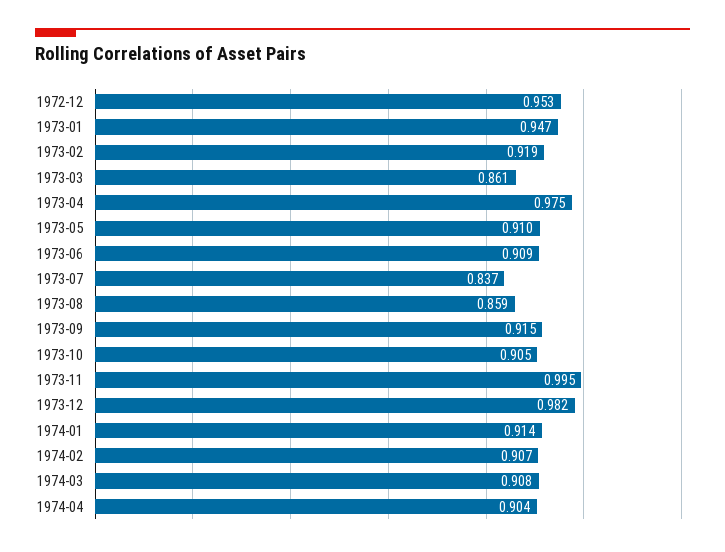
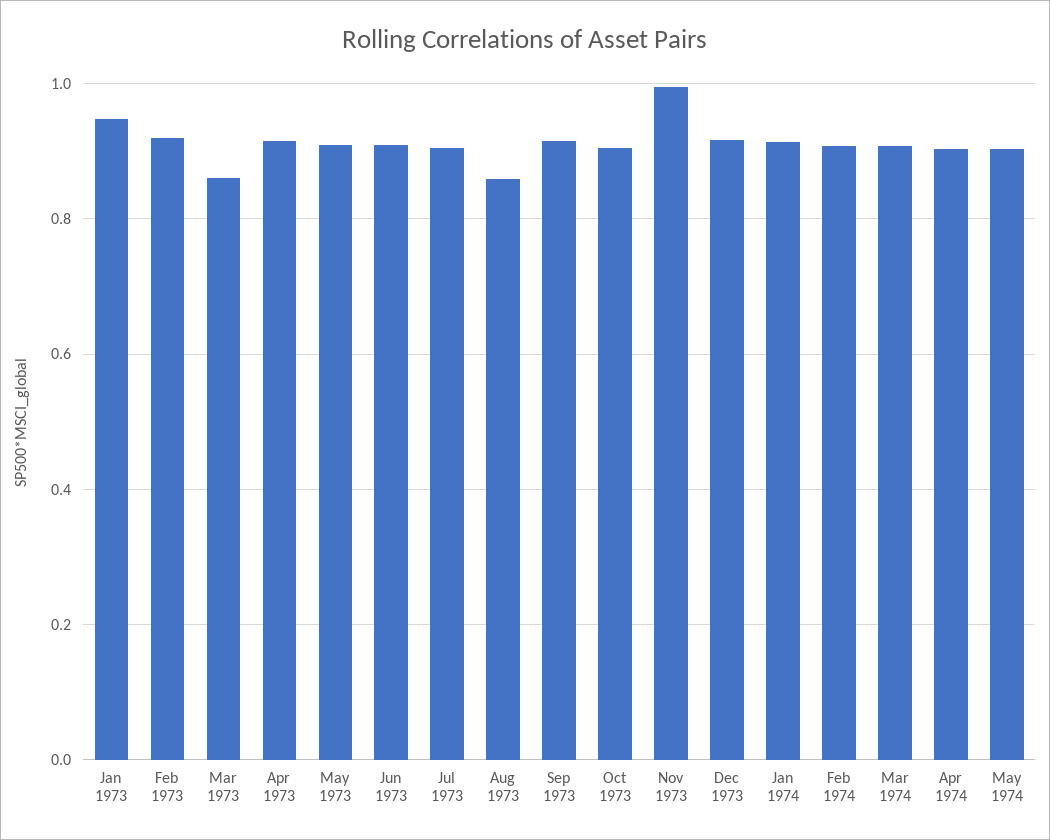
1972-12: 0.953 -> none
1973-04: 0.975 -> 0.92
1973-07: 0.837 -> 0.9
1973-12: 0.982 -> 0.92
May 1974: none -> 0.9

